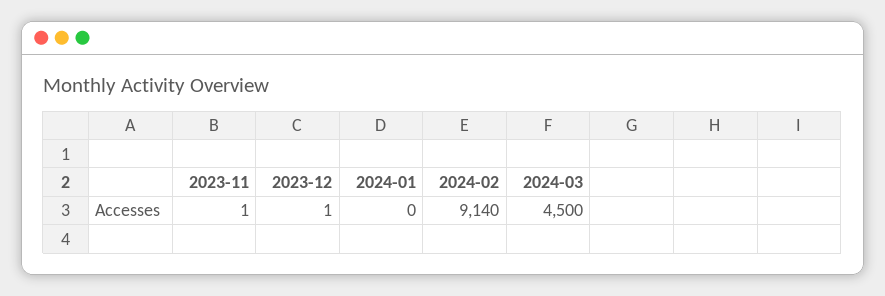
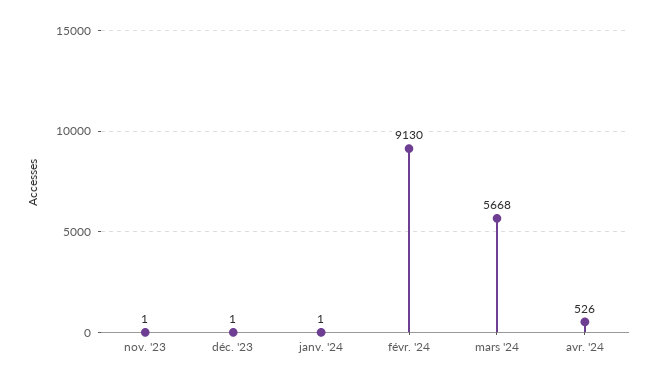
2024-01: 0 -> 1
2024-02: 9140 -> 9130
2024-03: 4500 -> 5668
avr. '24: none -> 526

